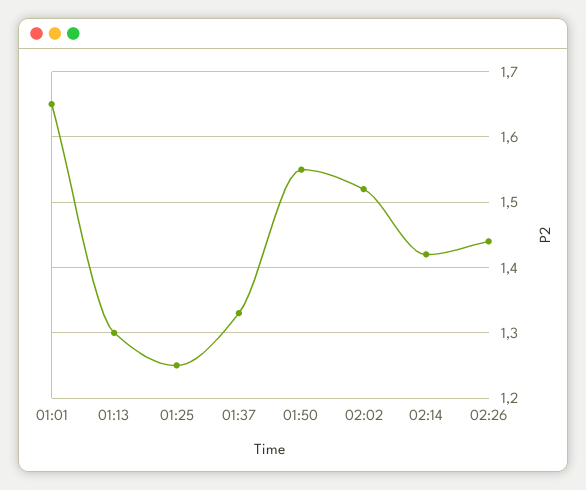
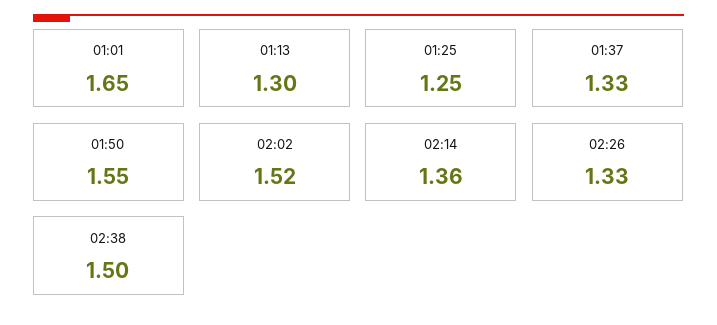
02:14: 1.42 -> 1.36
02:26: 1.44 -> 1.33
02:38: none -> 1.5

